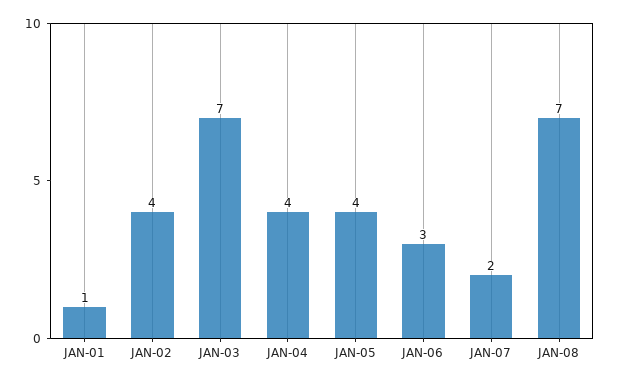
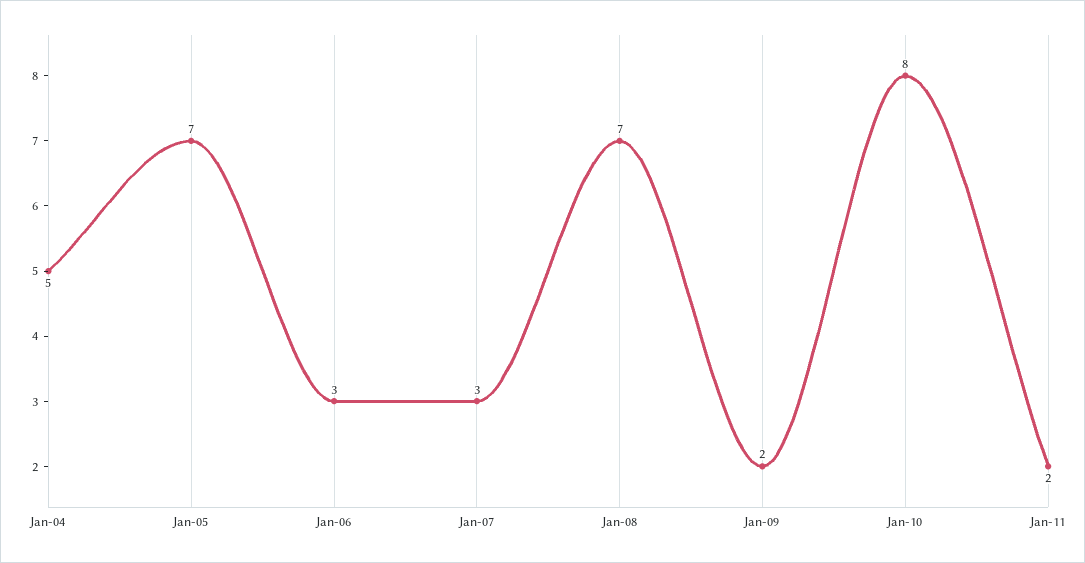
JAN-01: 1 -> none
JAN-02: 4 -> none
JAN-03: 7 -> none
JAN-04: 4 -> 5
JAN-05: 4 -> 7
JAN-07: 2 -> 3
Jan-09: none -> 2
Jan-10: none -> 8
Jan-11: none -> 2

